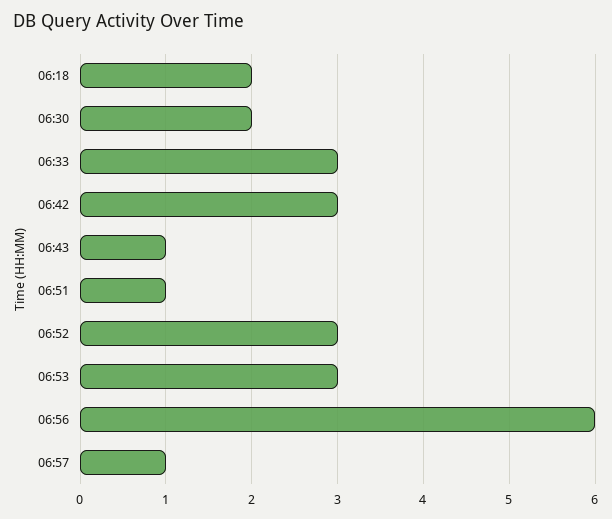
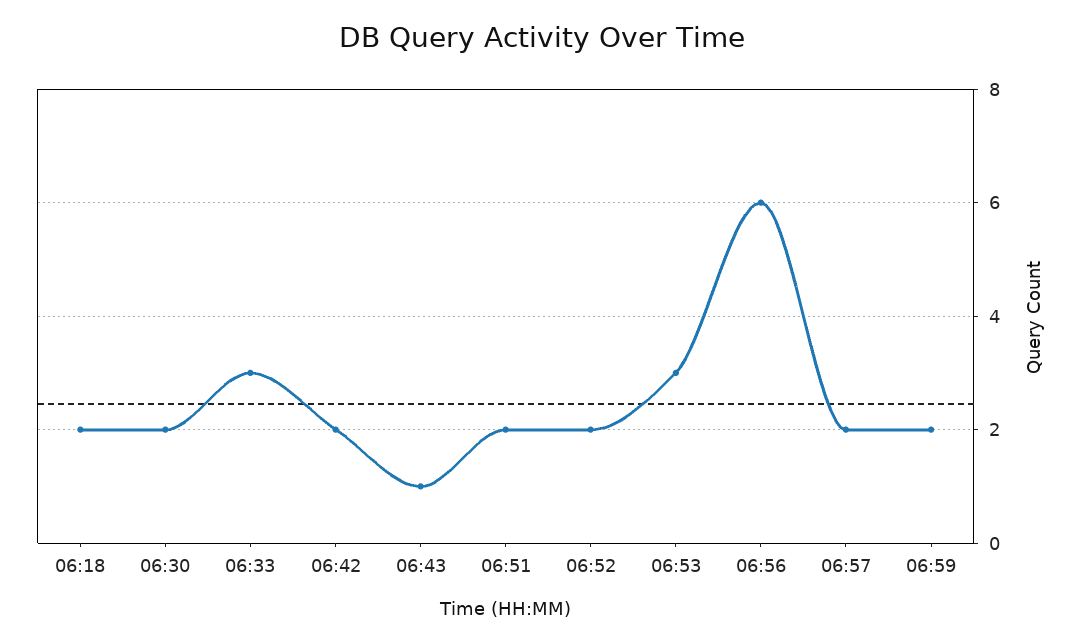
06:42: 3 -> 2
06:51: 1 -> 2
06:52: 3 -> 2
06:57: 1 -> 2
06:59: none -> 2

